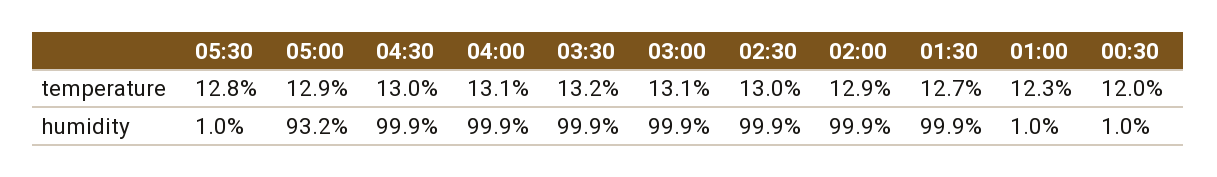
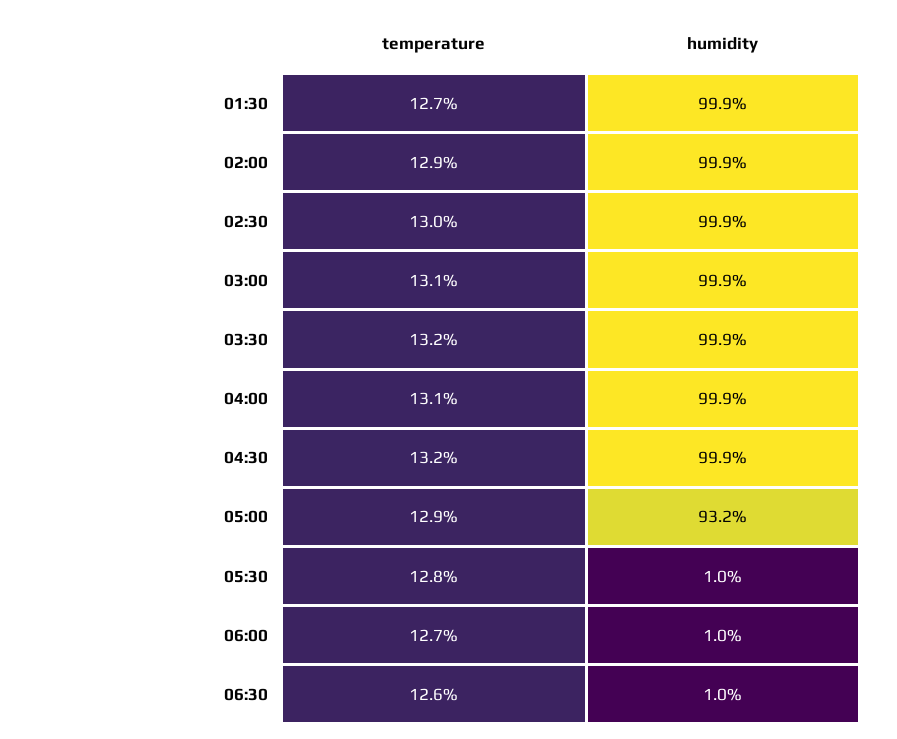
04:30, temperature: 13 -> 13.2
01:00, temperature: 12.3 -> none
00:30, temperature: 12 -> none
01:00, humidity: 1 -> none
00:30, humidity: 1 -> none
06:00, temperature: none -> 12.7
06:00, humidity: none -> 1
06:30, temperature: none -> 12.6
06:30, humidity: none -> 1

